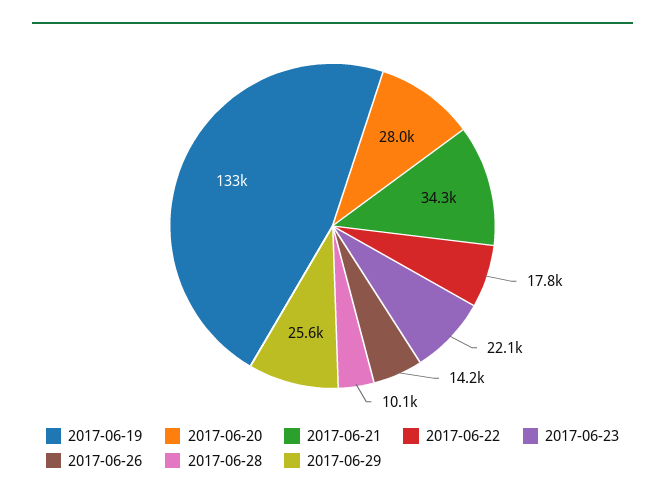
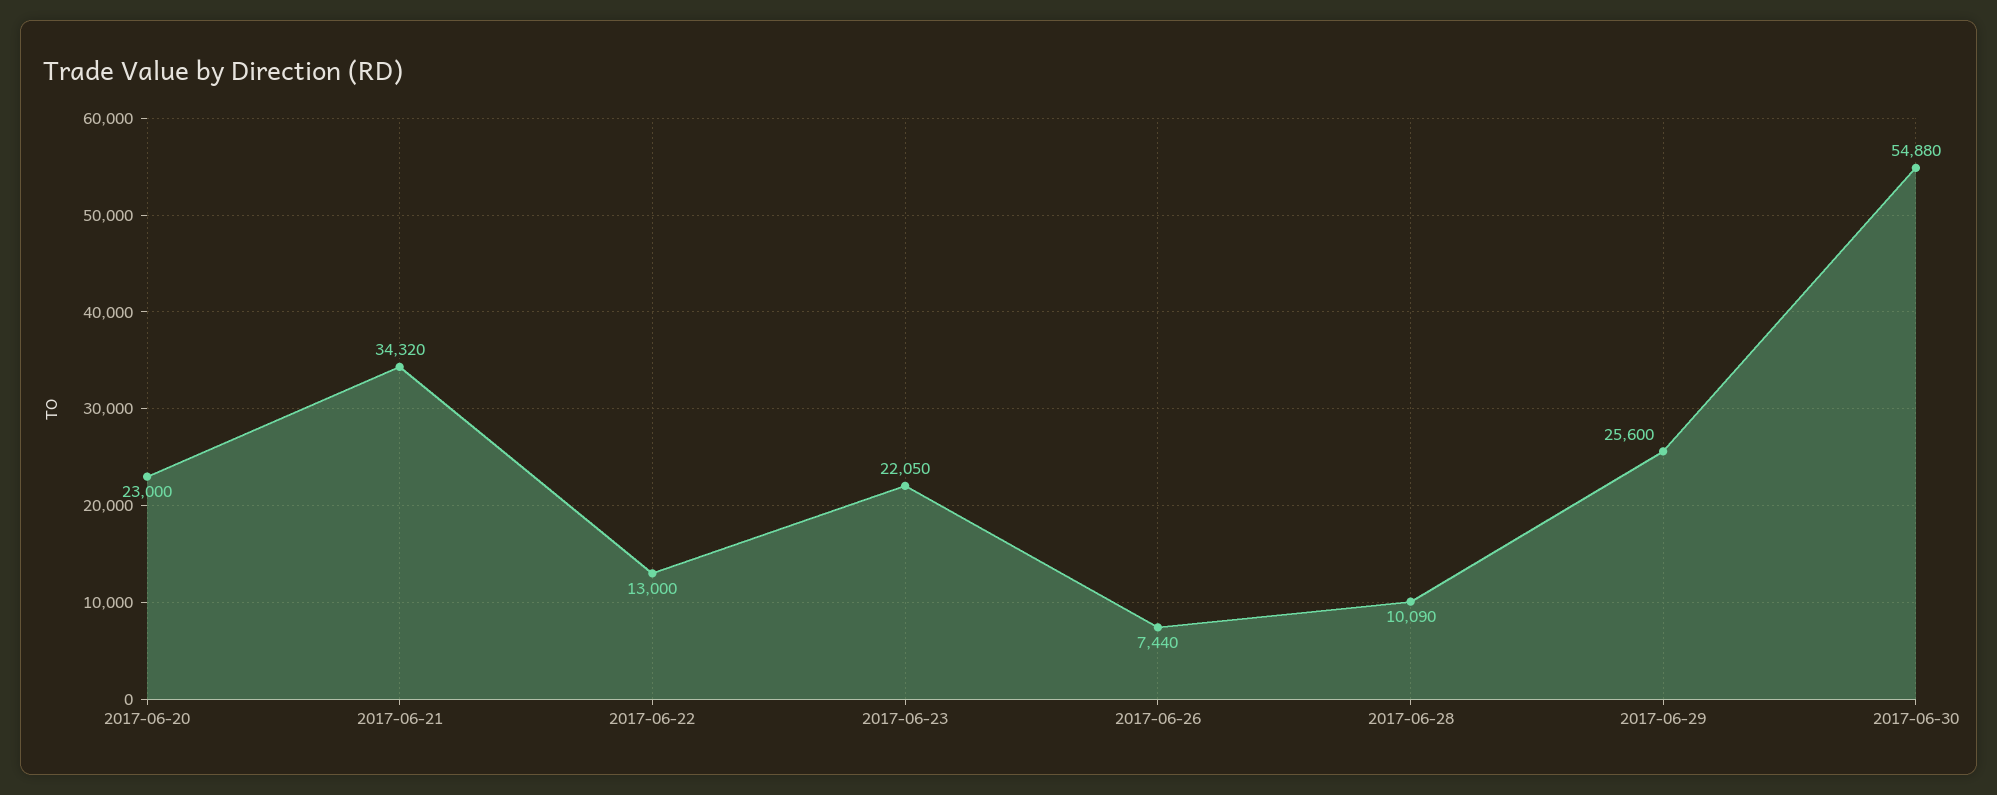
2017-06-19: 133000 -> none
2017-06-20: 28000 -> 23000
2017-06-22: 17800 -> 13000
2017-06-26: 14200 -> 7440
2017-06-30: none -> 54880

